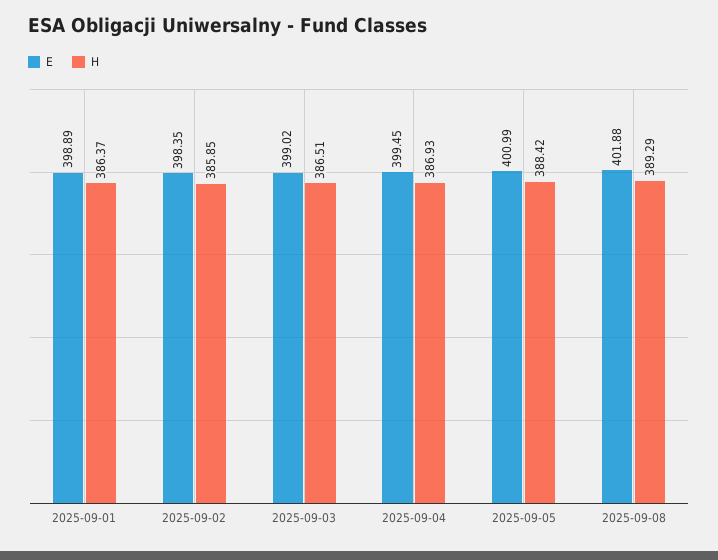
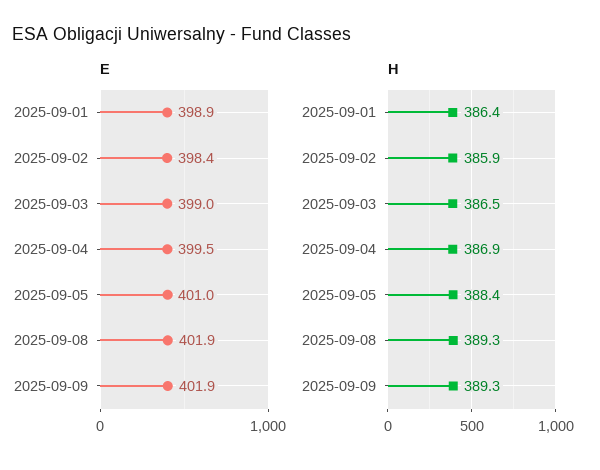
E, 2025-09-09: none -> 401.9
H, 2025-09-09: none -> 389.3

